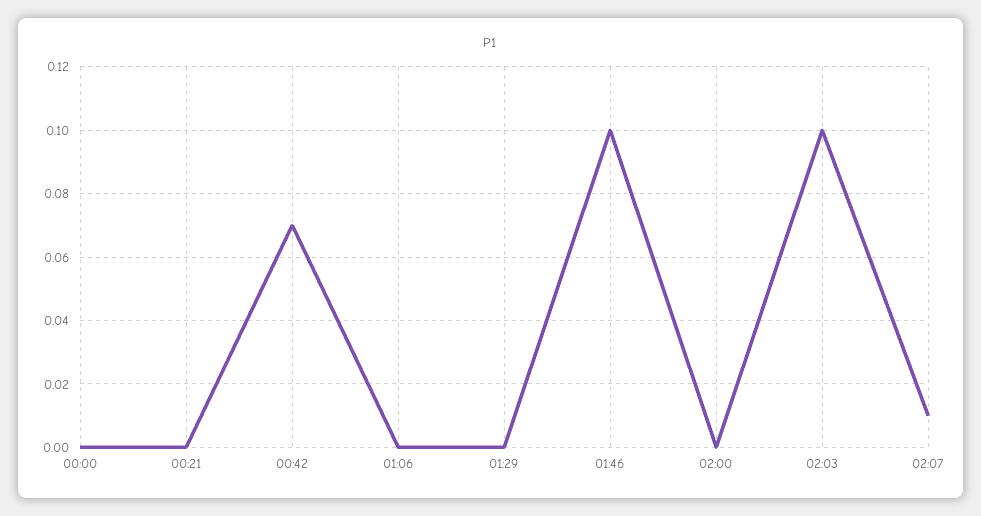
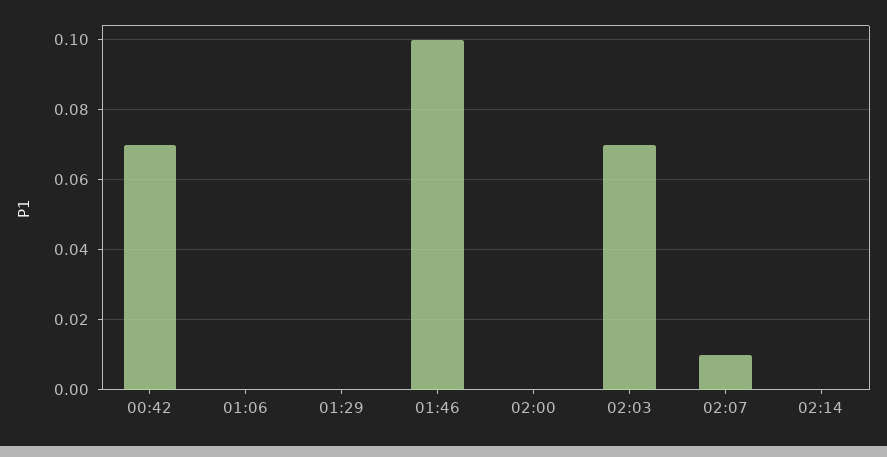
00:00: 0 -> none
00:21: 0 -> none
02:03: 0.1 -> 0.07
02:14: none -> 0

